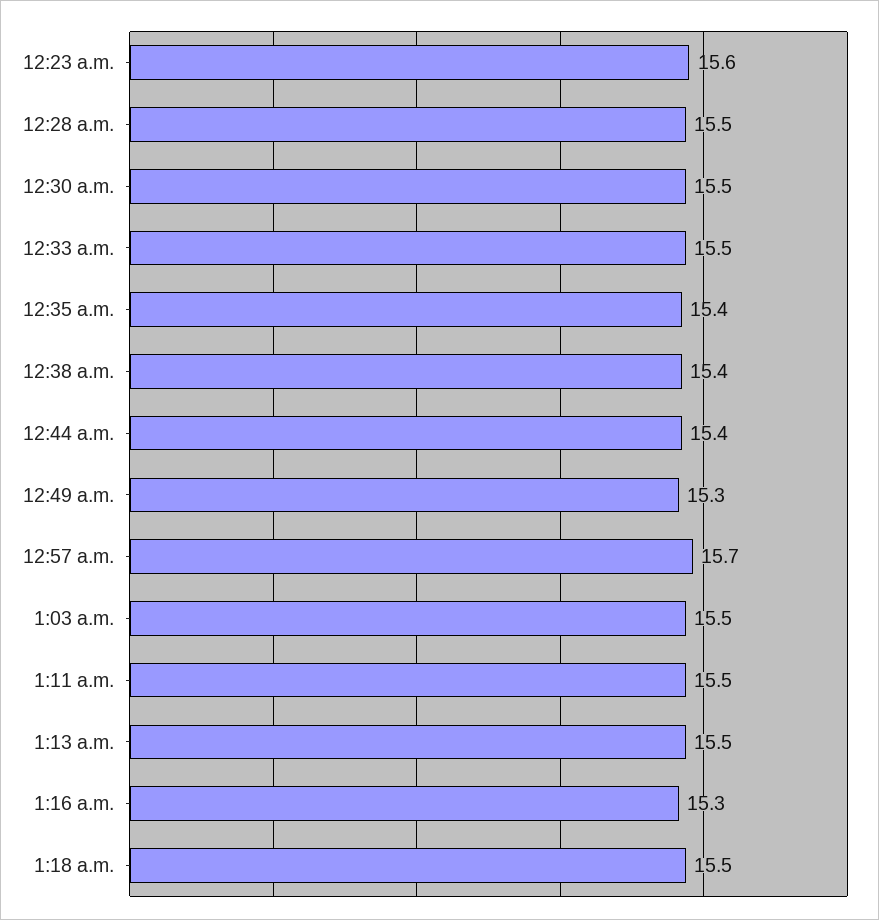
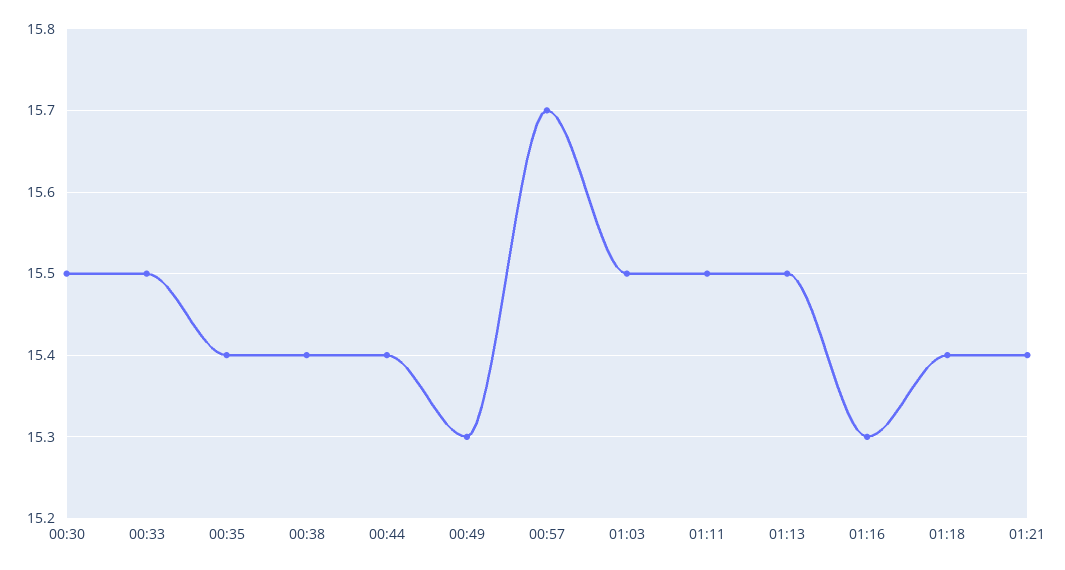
12:23 a.m.: 15.6 -> none
12:28 a.m.: 15.5 -> none
1:18 a.m.: 15.5 -> 15.4
01:21: none -> 15.4

